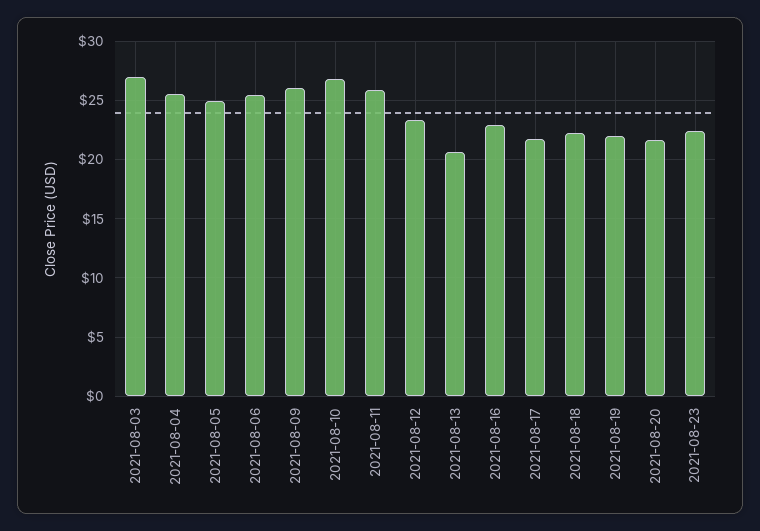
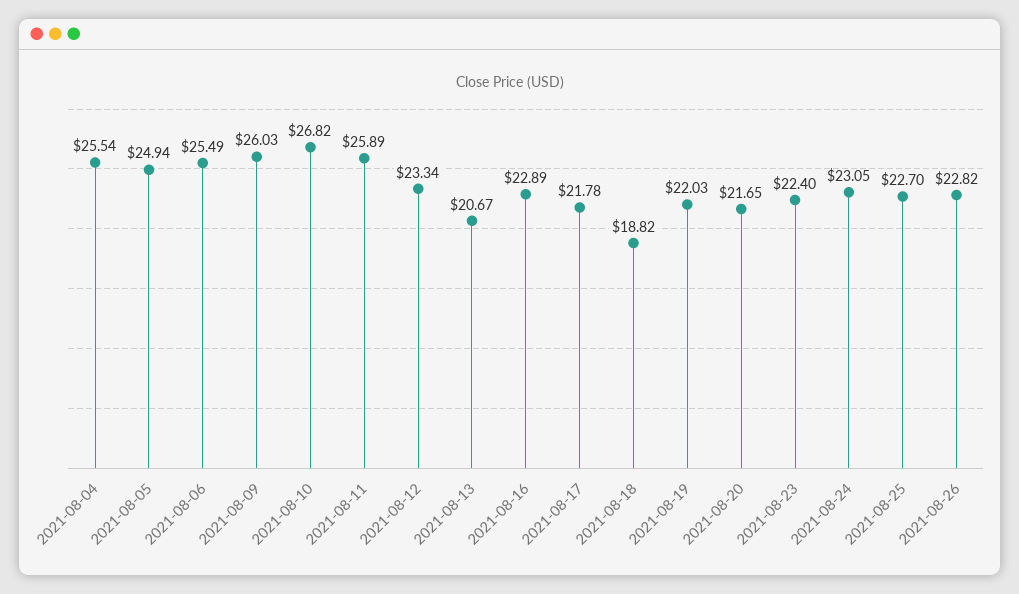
2021-08-03: 27 -> none
2021-08-18: 22 -> 18.82
2021-08-24: none -> 23.05
2021-08-25: none -> 22.7
2021-08-26: none -> 22.82

